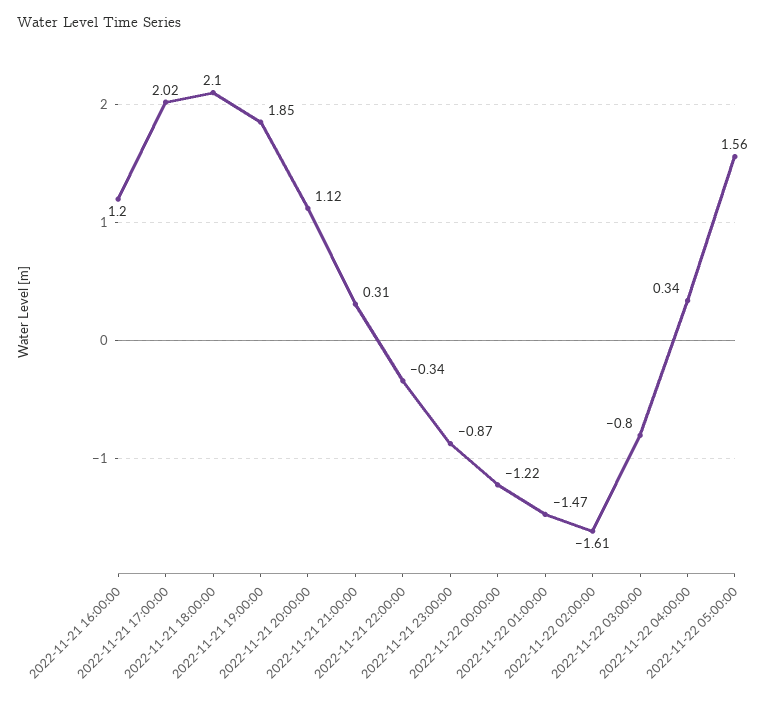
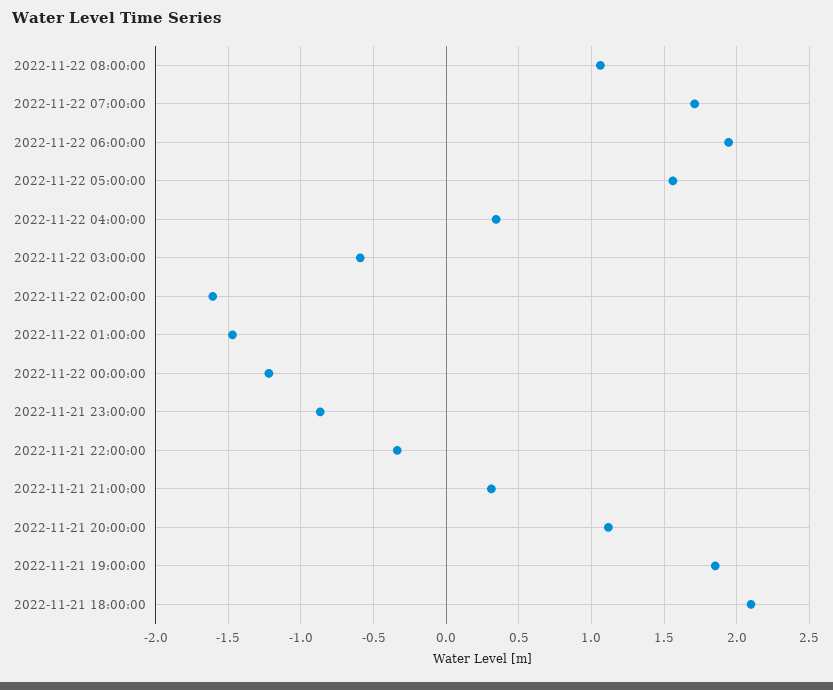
2022-11-21 16:00:00: 1.2 -> none
2022-11-21 17:00:00: 2.02 -> none
2022-11-22 03:00:00: -0.8 -> -0.6
2022-11-22 08:00:00: none -> 1.05
2022-11-22 07:00:00: none -> 1.7
2022-11-22 06:00:00: none -> 1.95

